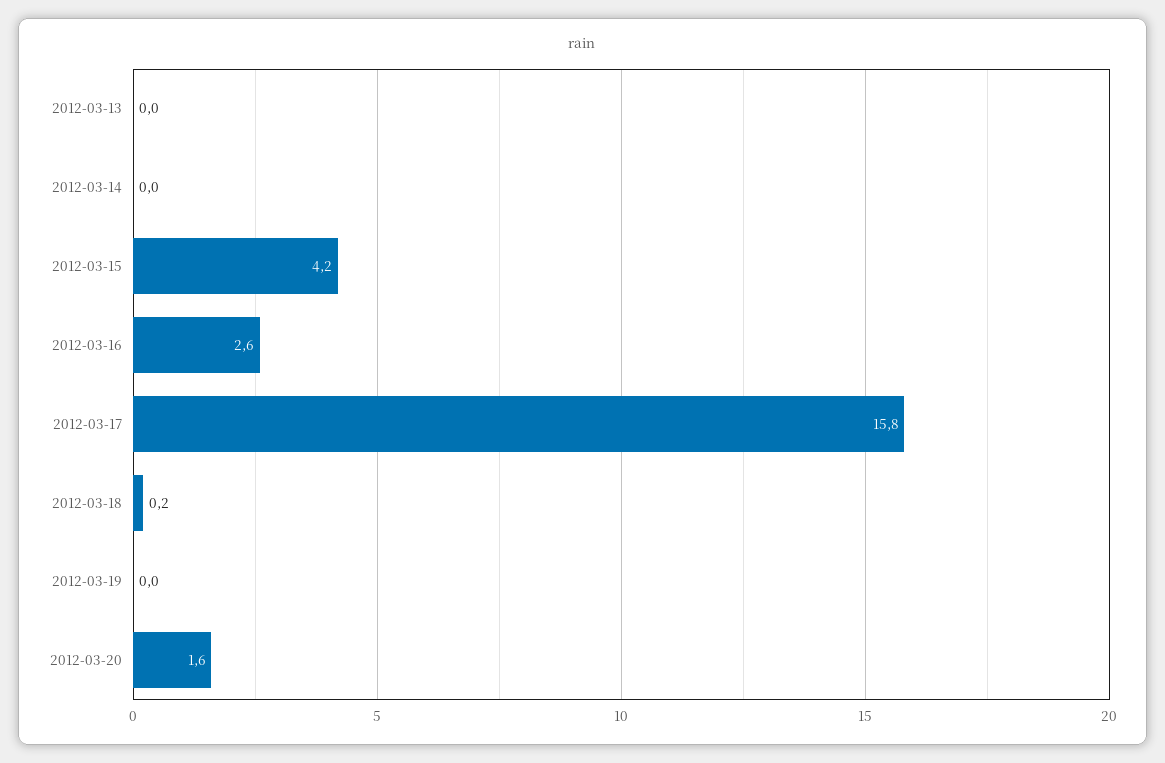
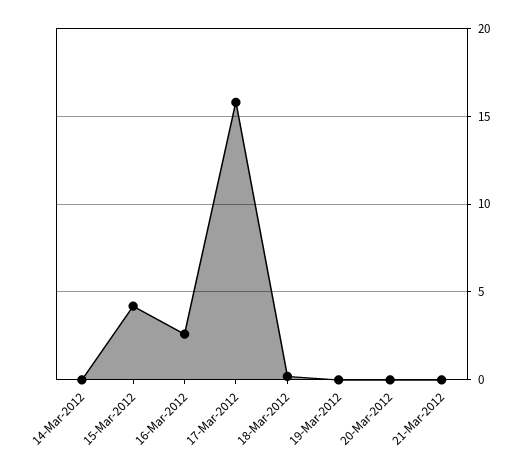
2012-03-13: 0 -> none
2012-03-20: 1.6 -> 0
21-Mar-2012: none -> 0

